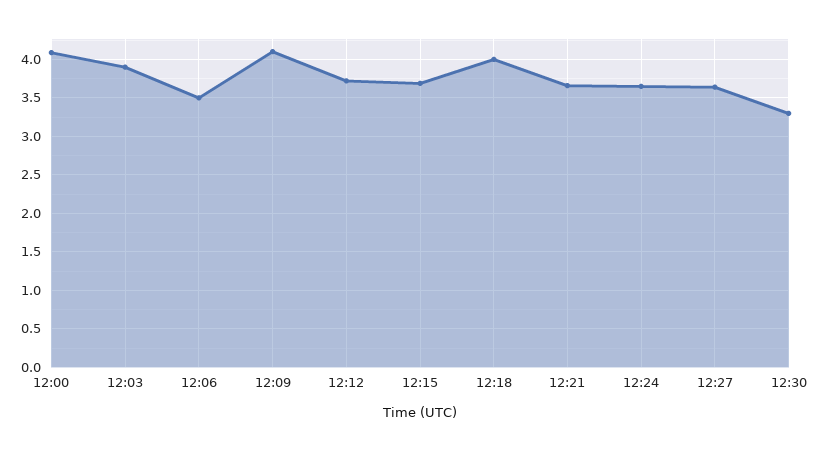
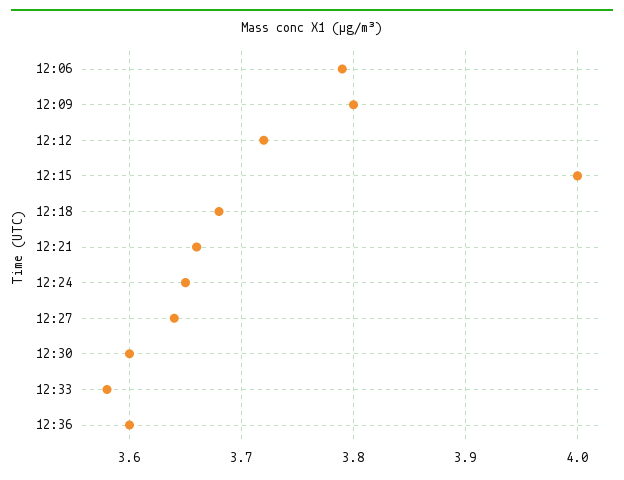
12:00: 4.1 -> none
12:03: 3.9 -> none
12:06: 3.5 -> 3.79
12:09: 4.1 -> 3.8
12:15: 3.7 -> 4
12:18: 4 -> 3.68
12:30: 3.3 -> 3.6
12:33: none -> 3.58
12:36: none -> 3.6

